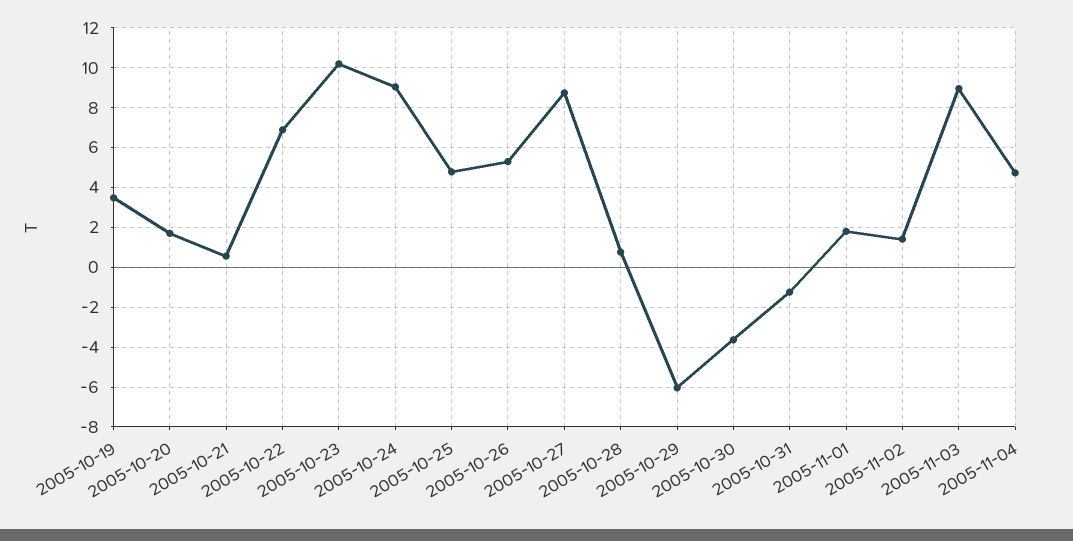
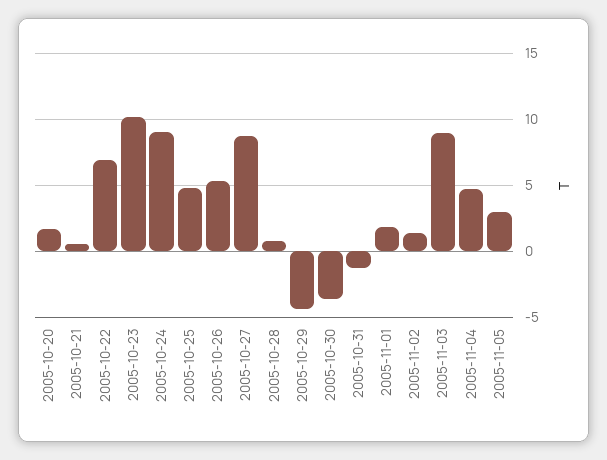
2005-10-19: 3.5 -> none
2005-10-29: -6 -> -4.5
2005-11-05: none -> 3

